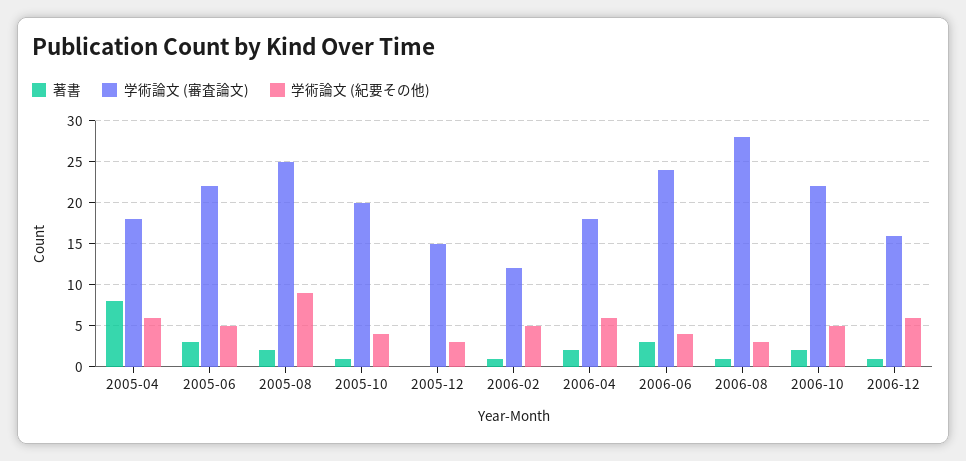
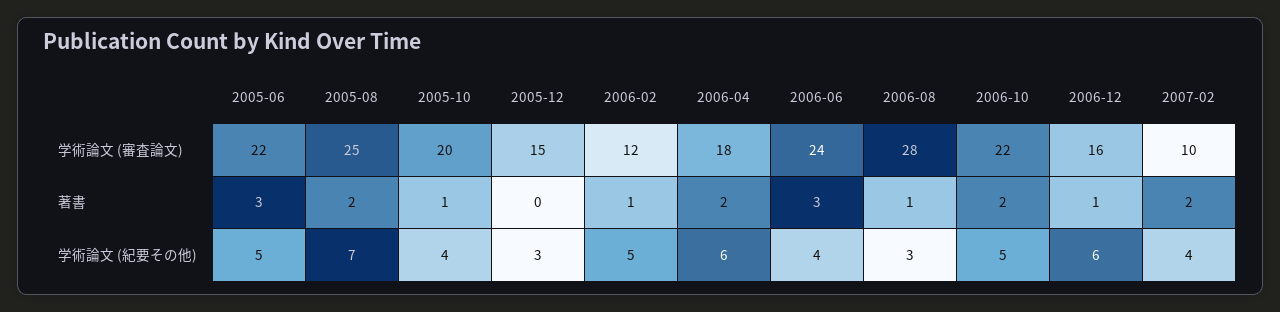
著書, 2005-04: 8 -> none
学術論文 (審査論文), 2005-04: 18 -> none
学術論文 (紀要その他), 2005-04: 6 -> none
学術論文 (紀要その他), 2005-08: 9 -> 7
学術論文 (審査論文), 2007-02: none -> 10
著書, 2007-02: none -> 2
学術論文 (紀要その他), 2007-02: none -> 4

